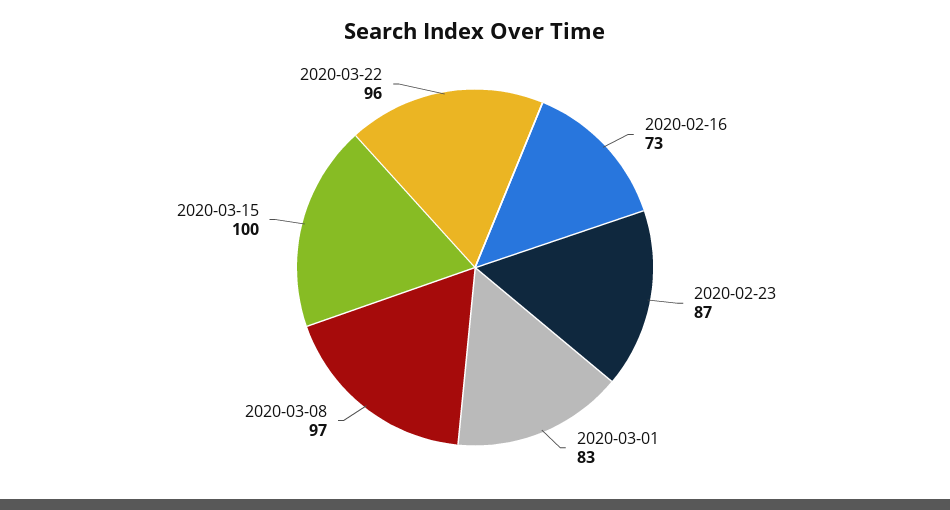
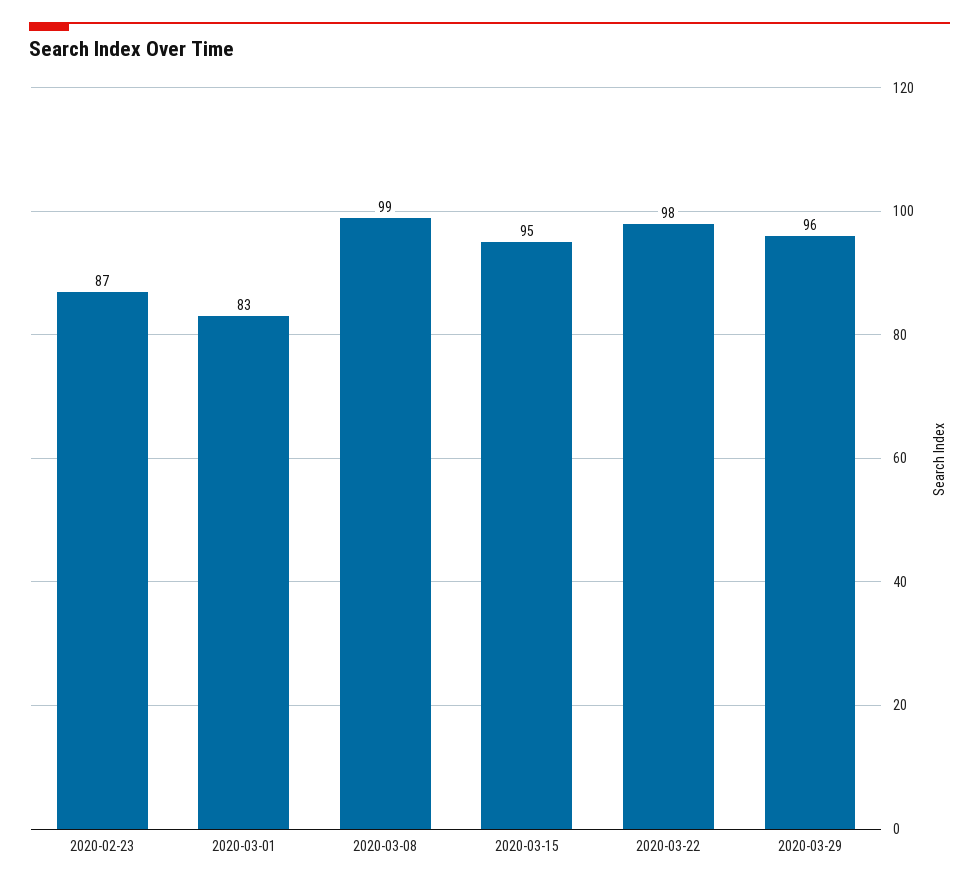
2020-02-16: 73 -> none
2020-03-08: 97 -> 99
2020-03-15: 100 -> 95
2020-03-22: 96 -> 98
2020-03-29: none -> 96

